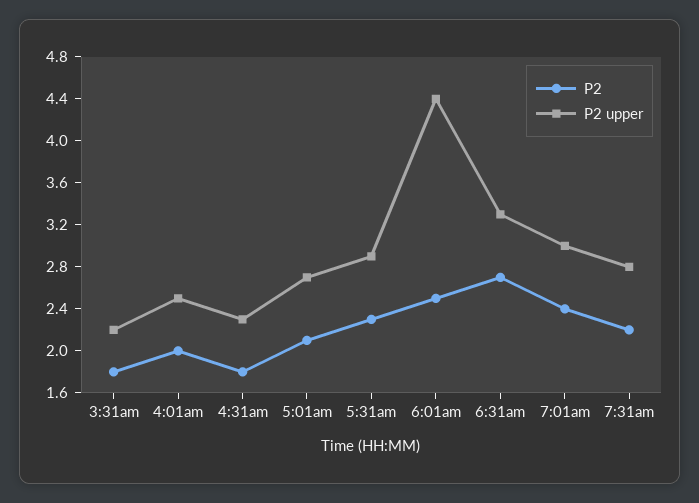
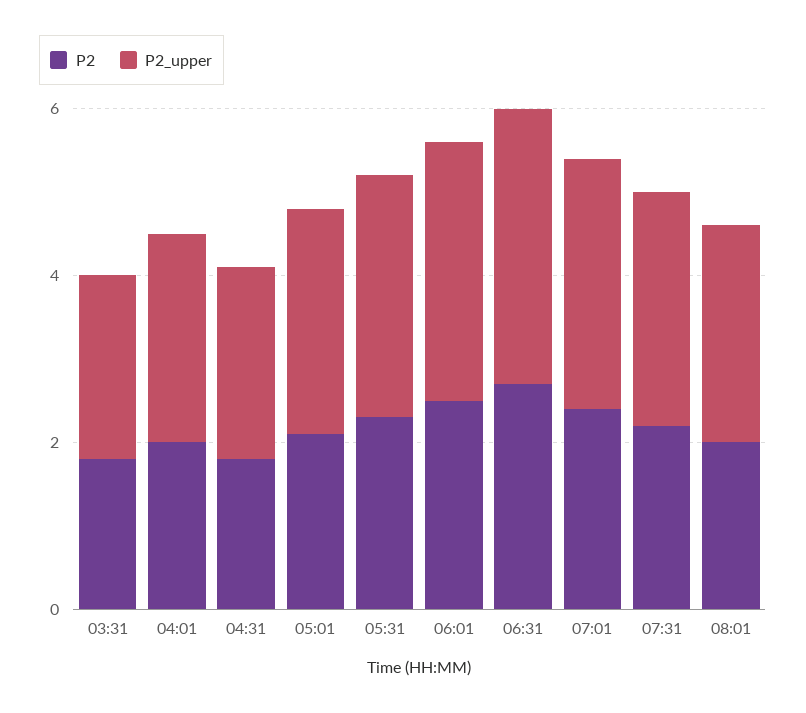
P2 upper, 6:01am: 4.4 -> 3
P2, 08:01: none -> 2
P2 upper, 08:01: none -> 2.5

